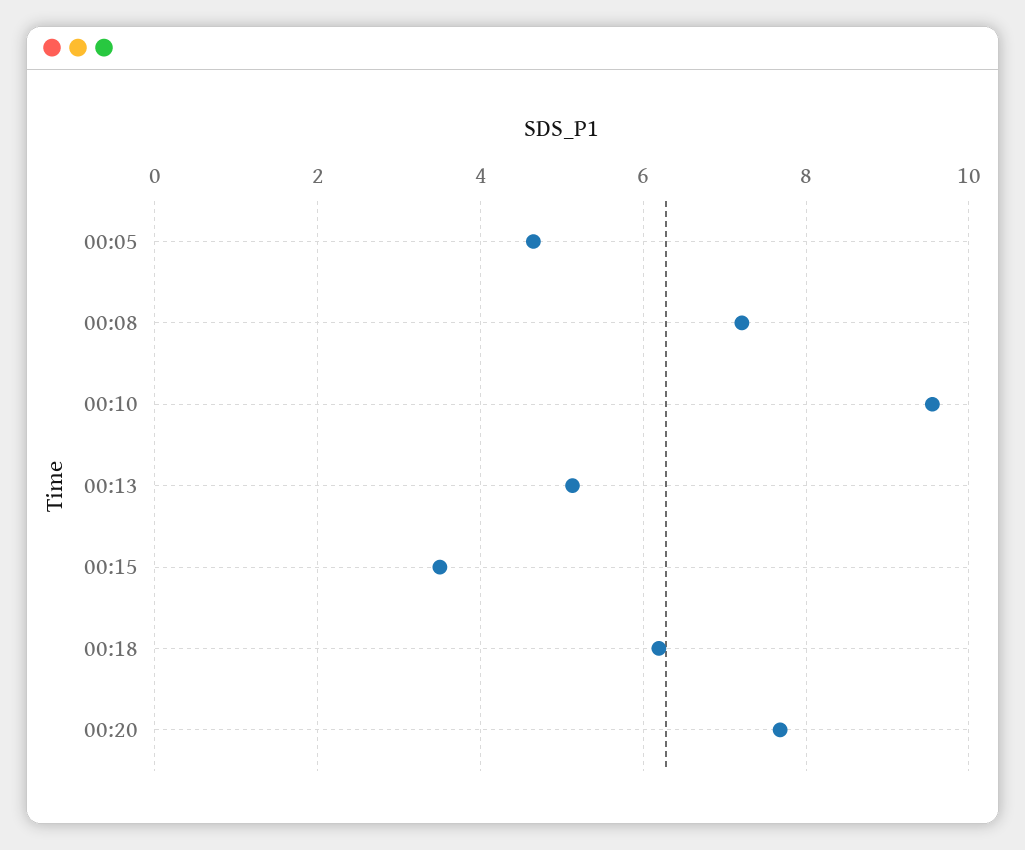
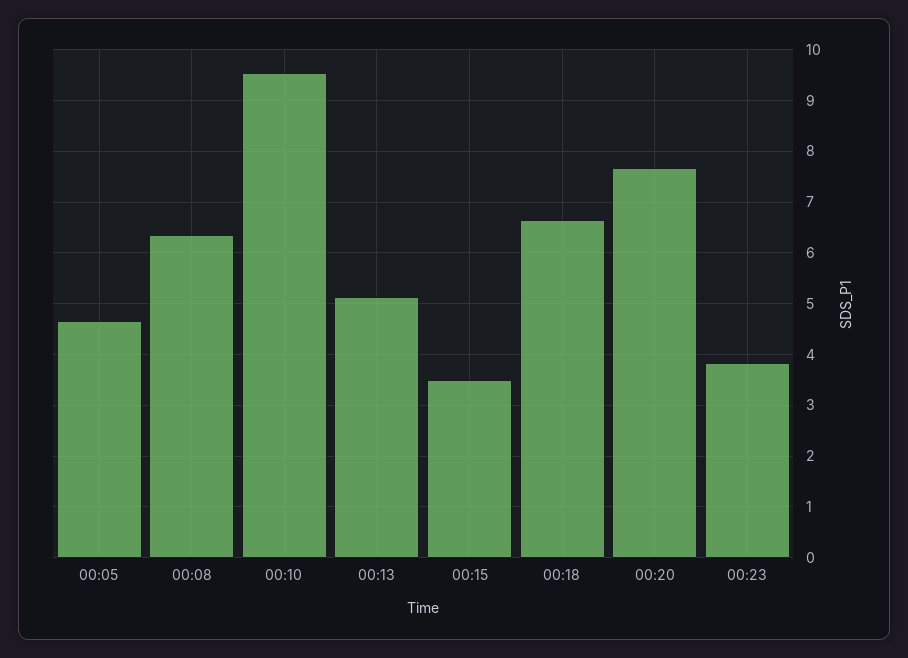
00:08: 7.2 -> 6.4
00:18: 6.2 -> 6.6
00:23: none -> 3.8

